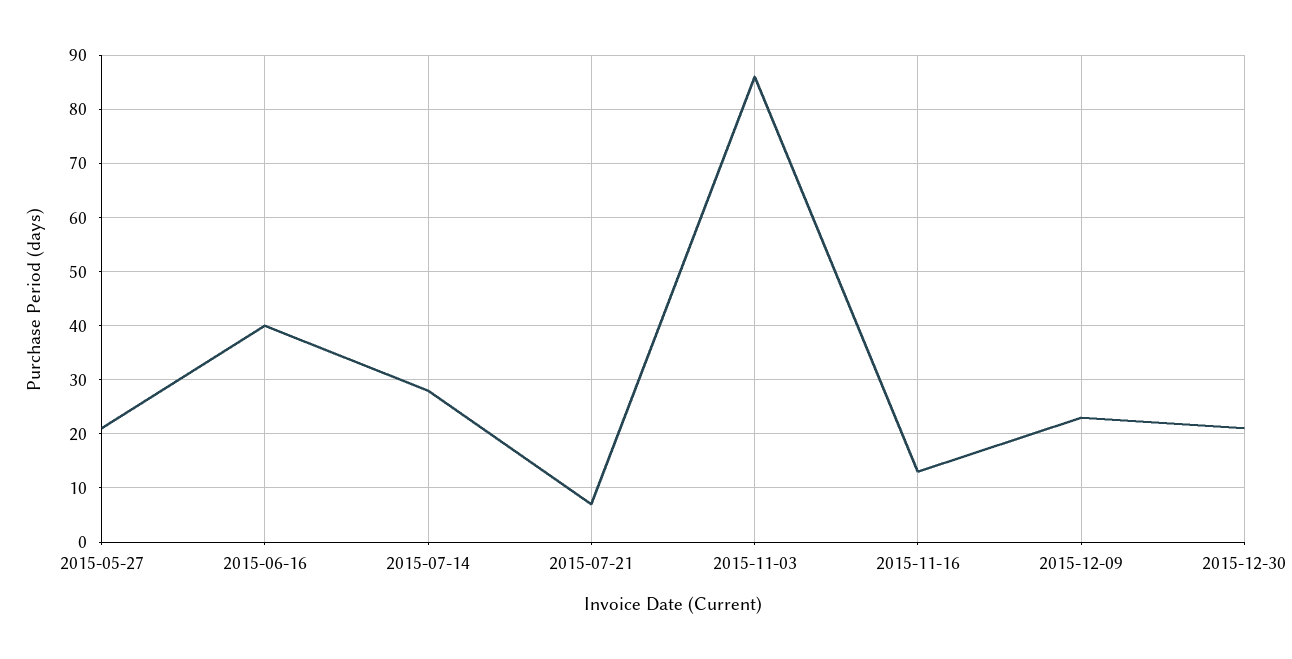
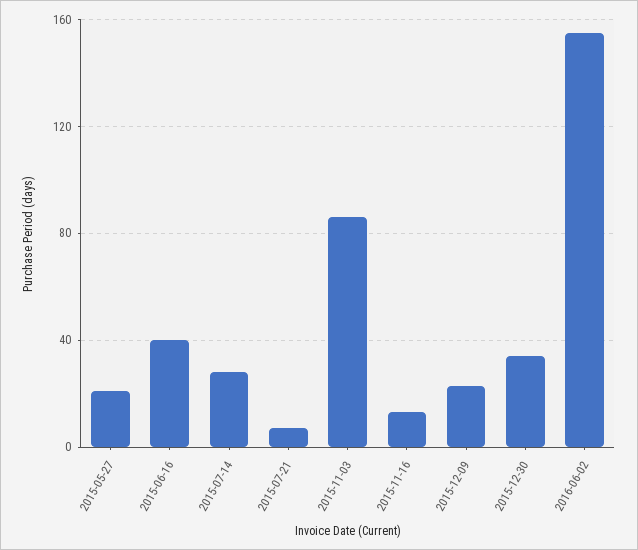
2015-12-30: 20 -> 35
2016-06-02: none -> 155

